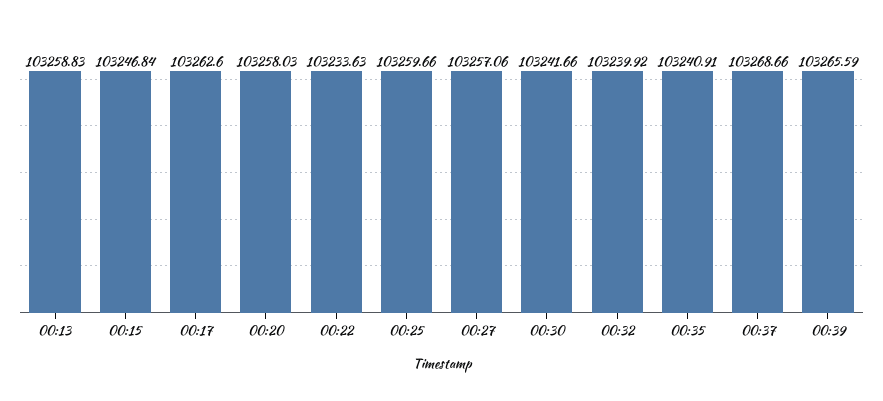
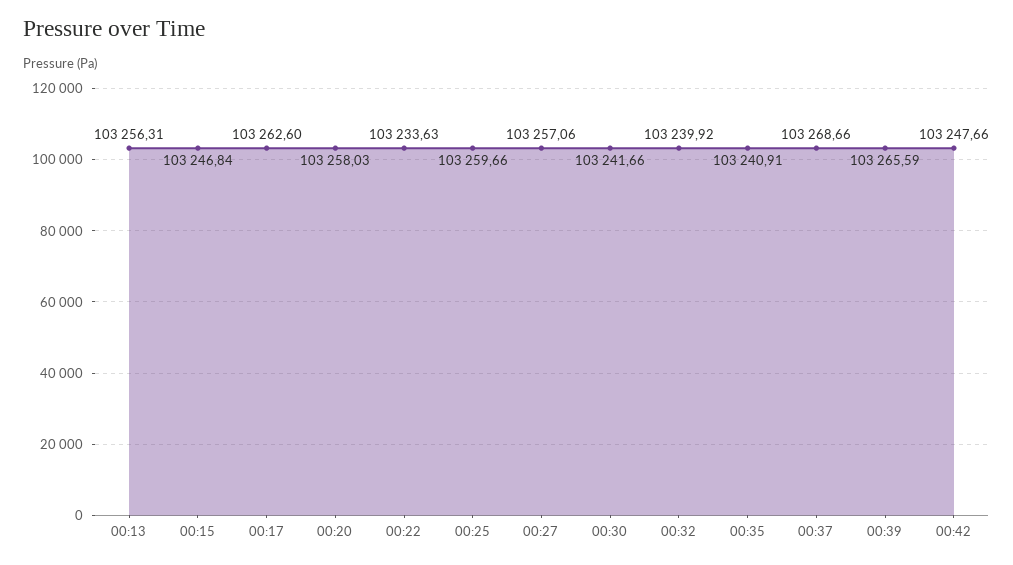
00:13: 103258.83 -> 103256.31
00:42: none -> 103247.66

